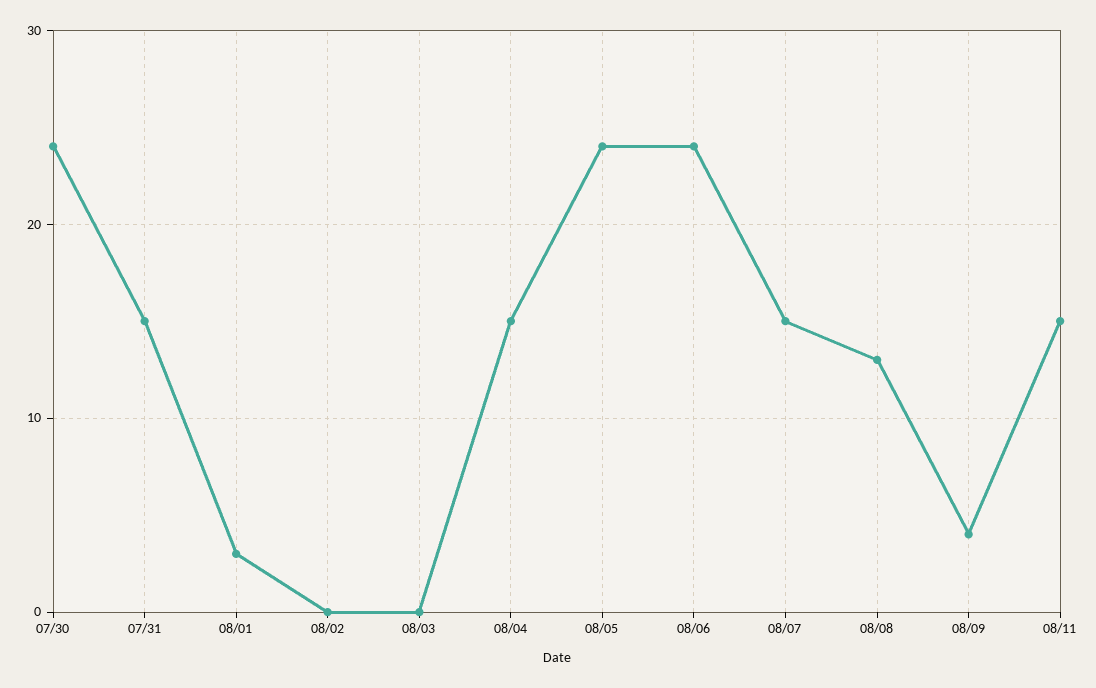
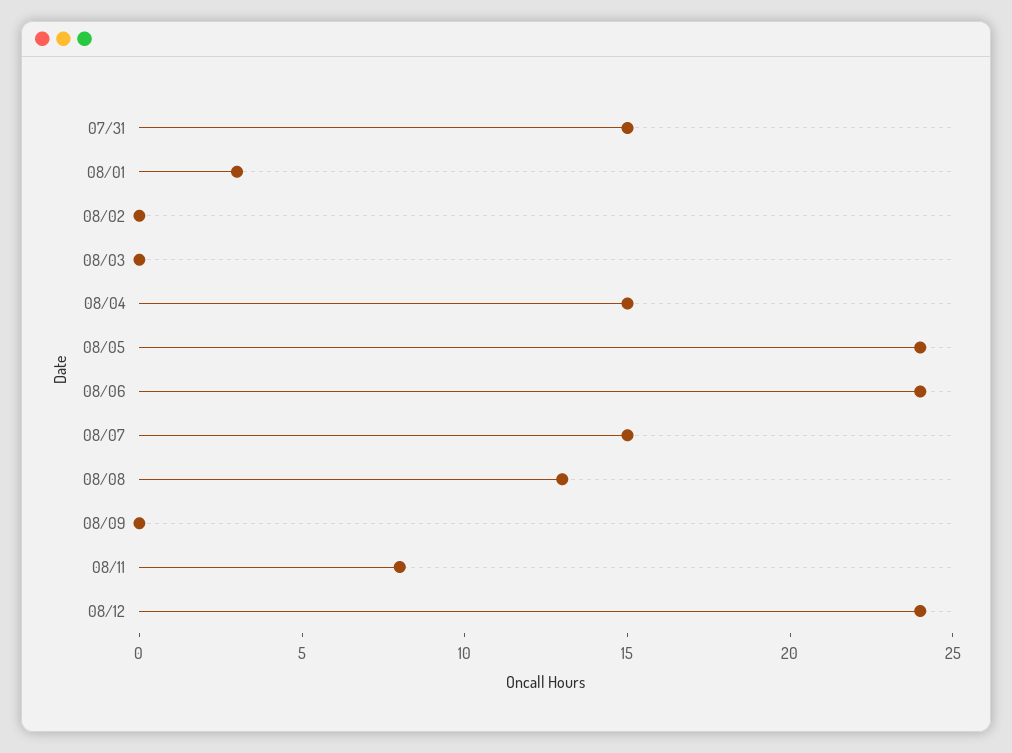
07/30: 24 -> none
08/09: 4 -> 0
08/11: 15 -> 8
08/12: none -> 24

